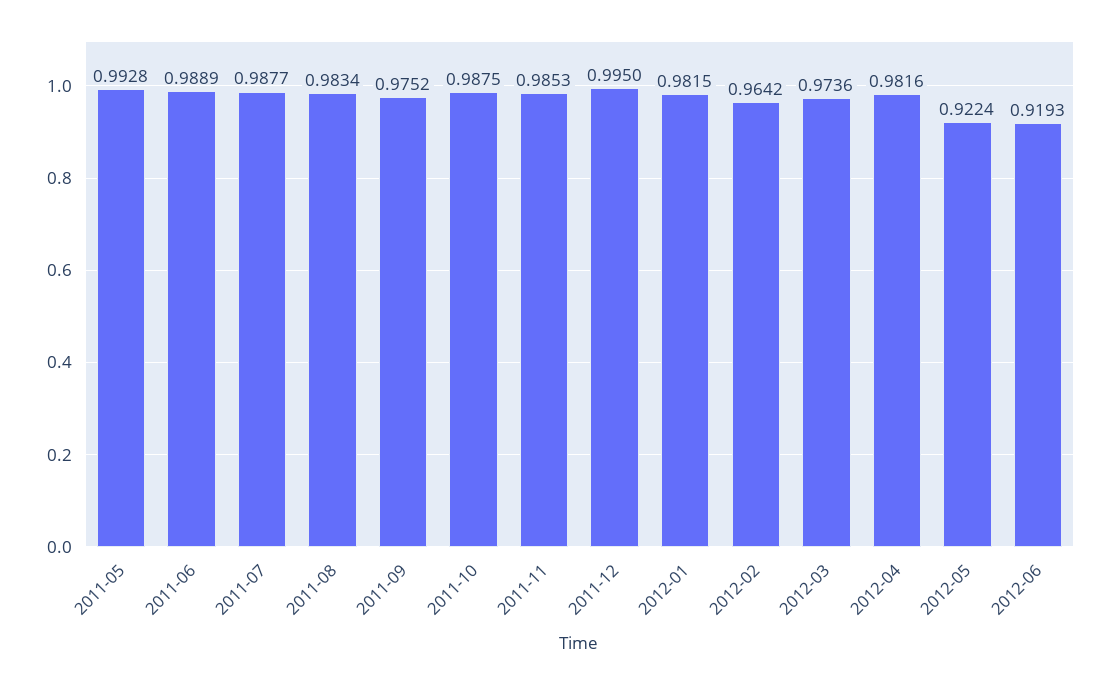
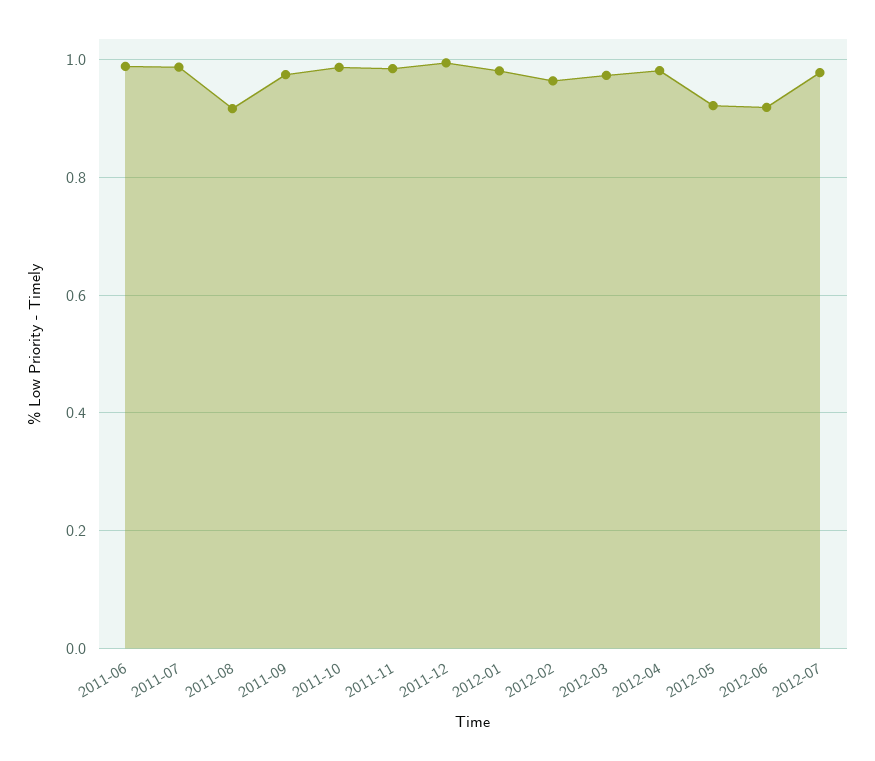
2011-05: 0.9928 -> none
2011-08: 0.9834 -> 0.92
2012-07: none -> 0.98

